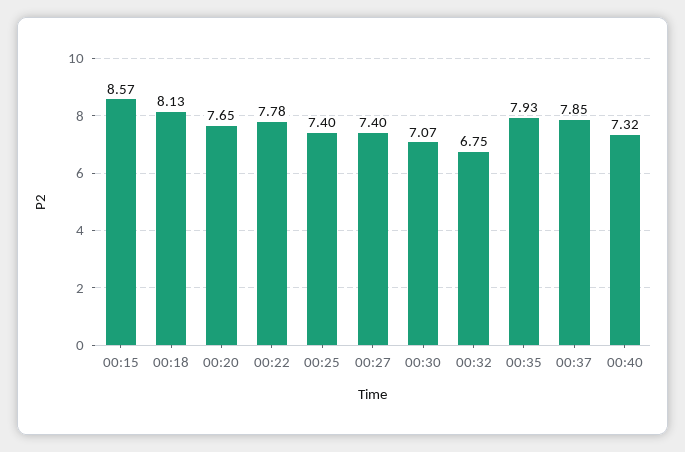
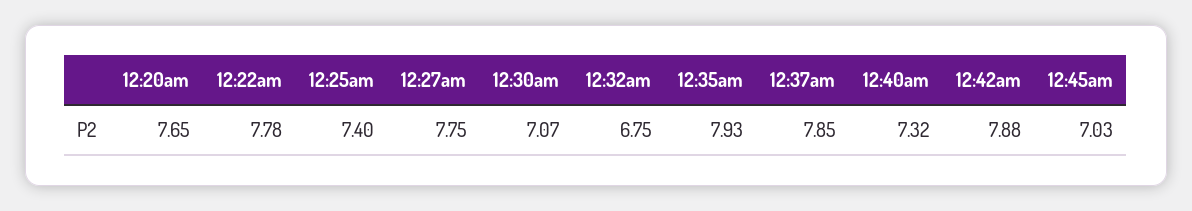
00:15: 8.57 -> none
00:18: 8.13 -> none
00:27: 7.4 -> 7.75
12:42am: none -> 7.88
12:45am: none -> 7.03

